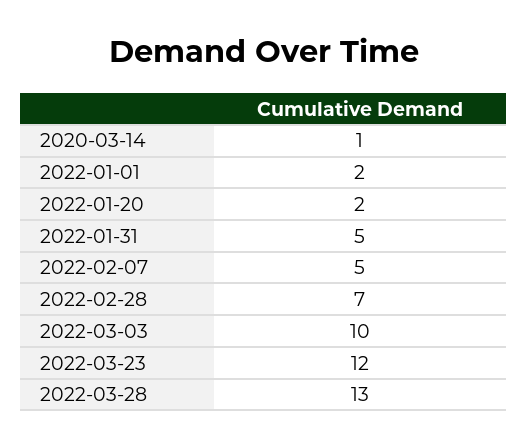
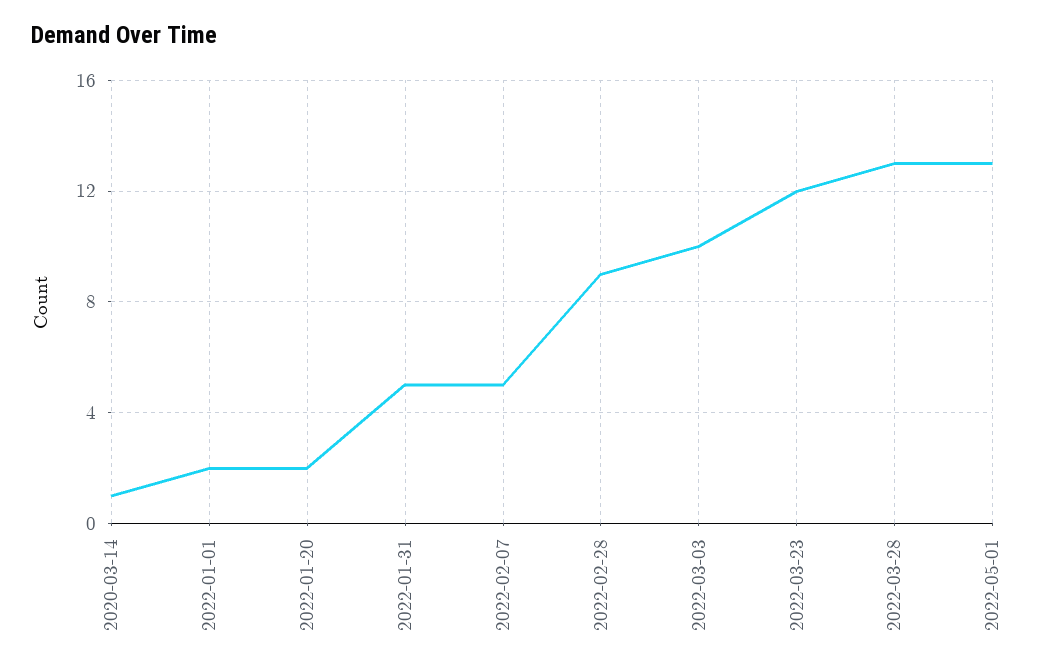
2022-02-28: 7 -> 9
2022-05-01: none -> 13

